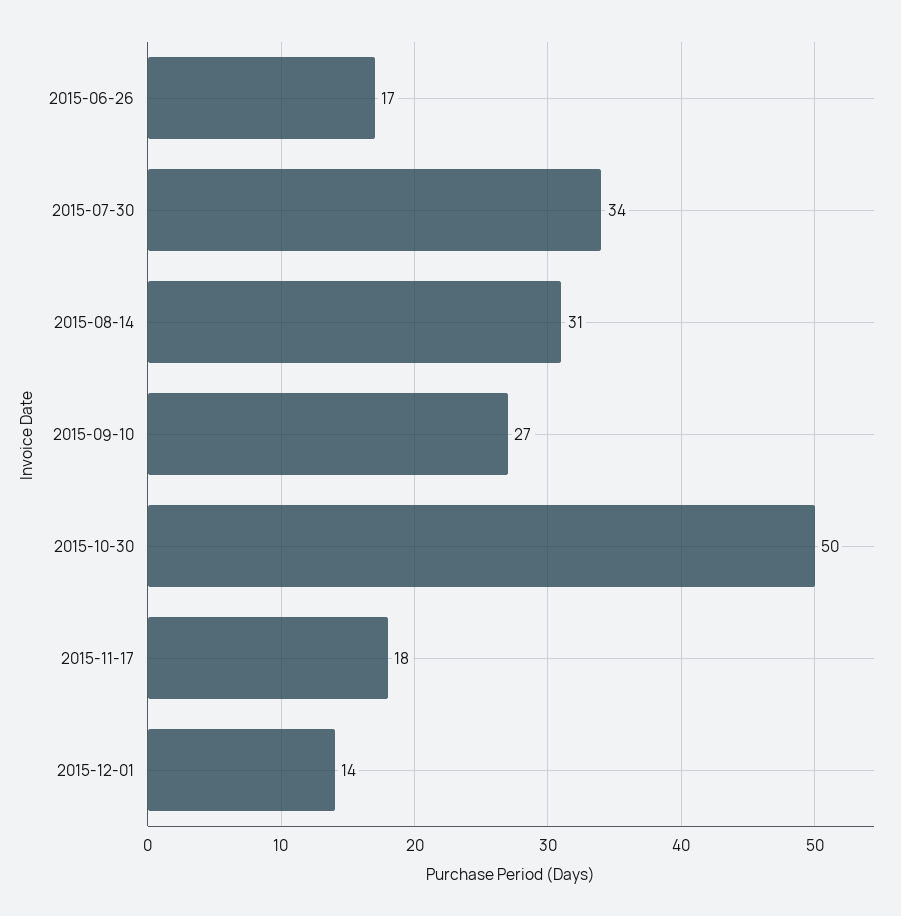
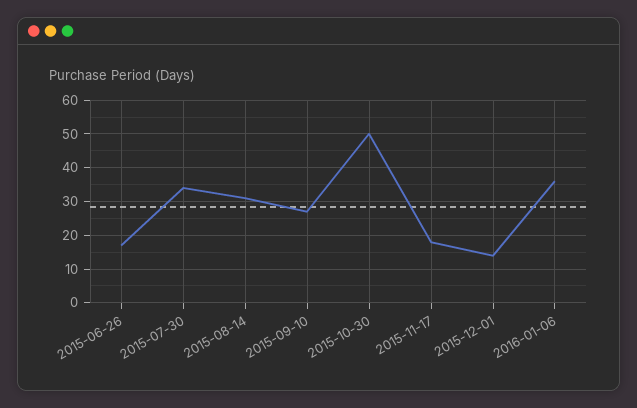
2016-01-06: none -> 35

